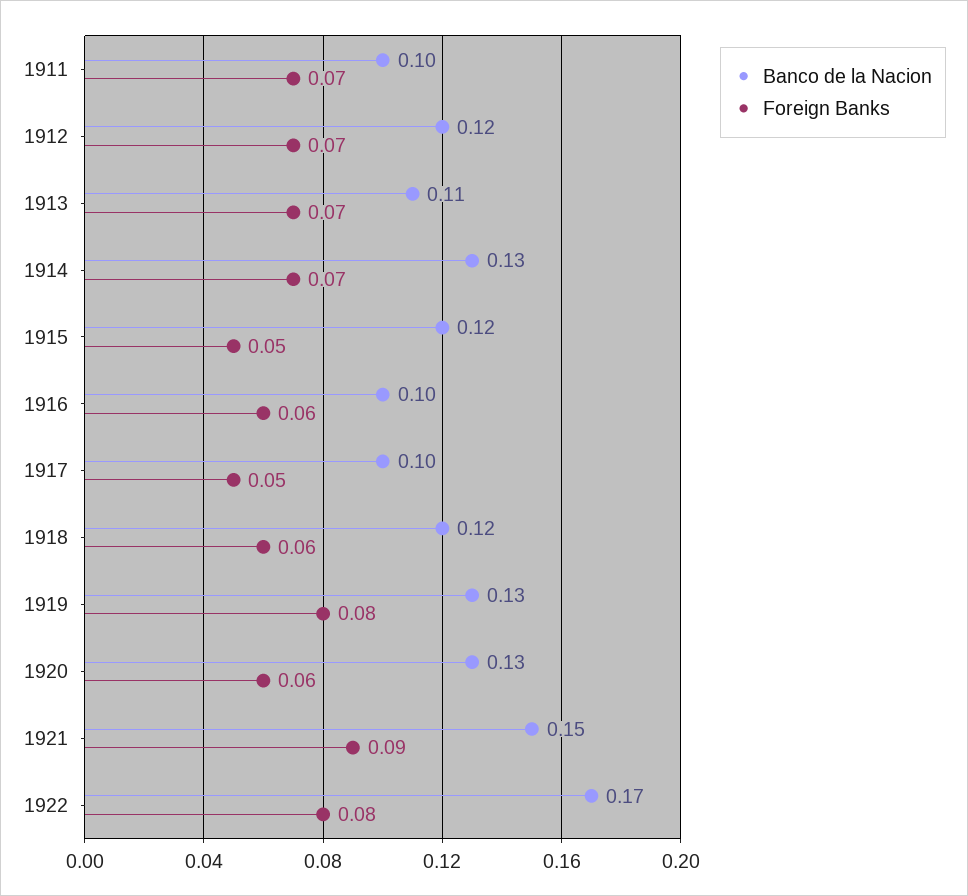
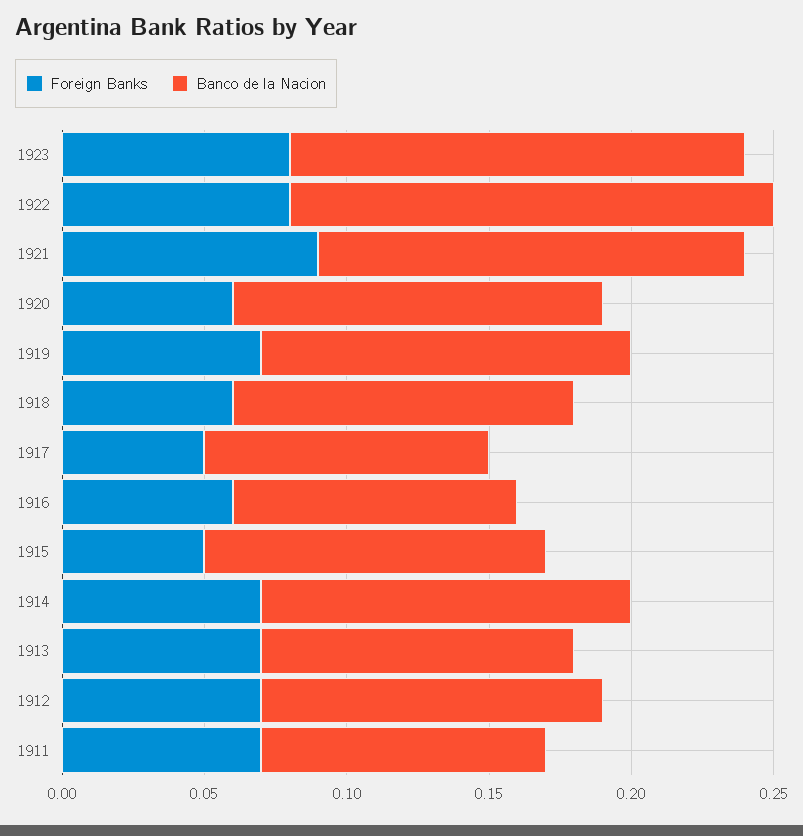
Foreign Banks, 1919: 0.08 -> 0.07
Foreign Banks, 1923: none -> 0.08
Banco de la Nacion, 1923: none -> 0.16

